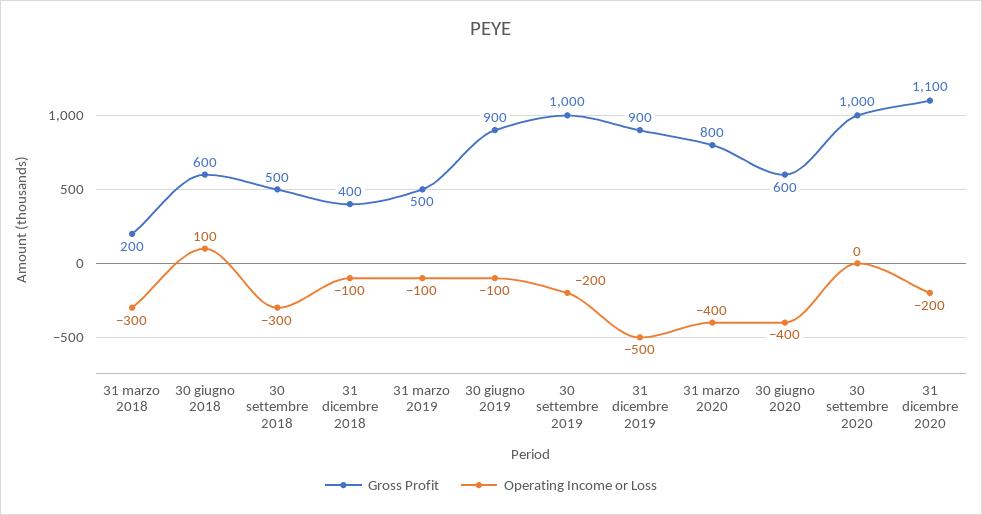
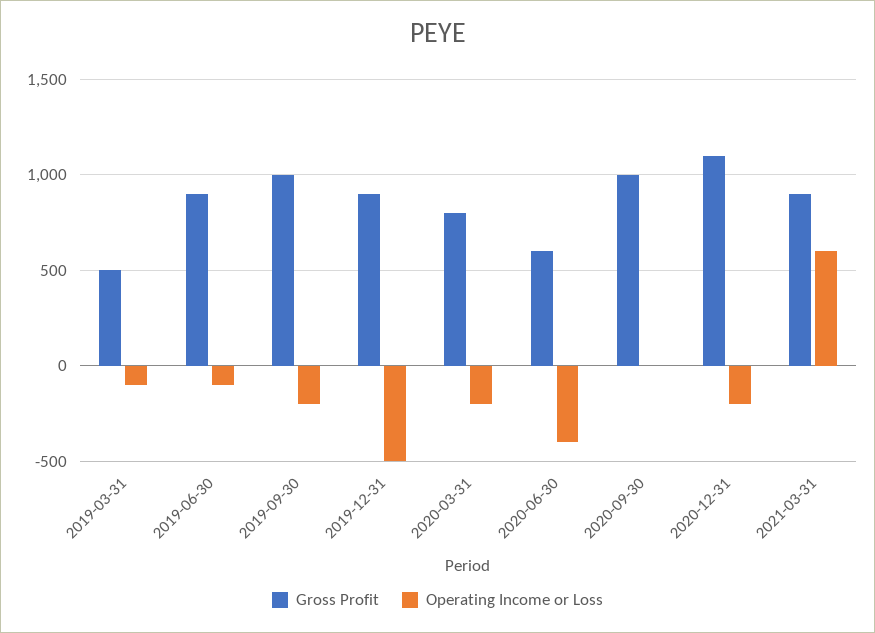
Gross Profit, 31 marzo 2018: 200 -> none
Operating Income or Loss, 31 marzo 2018: -300 -> none
Gross Profit, 30 giugno 2018: 600 -> none
Operating Income or Loss, 30 giugno 2018: 100 -> none
Gross Profit, 30 settembre 2018: 500 -> none
Operating Income or Loss, 30 settembre 2018: -300 -> none
Gross Profit, 31 dicembre 2018: 400 -> none
Operating Income or Loss, 31 dicembre 2018: -100 -> none
Operating Income or Loss, 31 marzo 2020: -400 -> -200
Gross Profit, 2021-03-31: none -> 900
Operating Income or Loss, 2021-03-31: none -> 600

